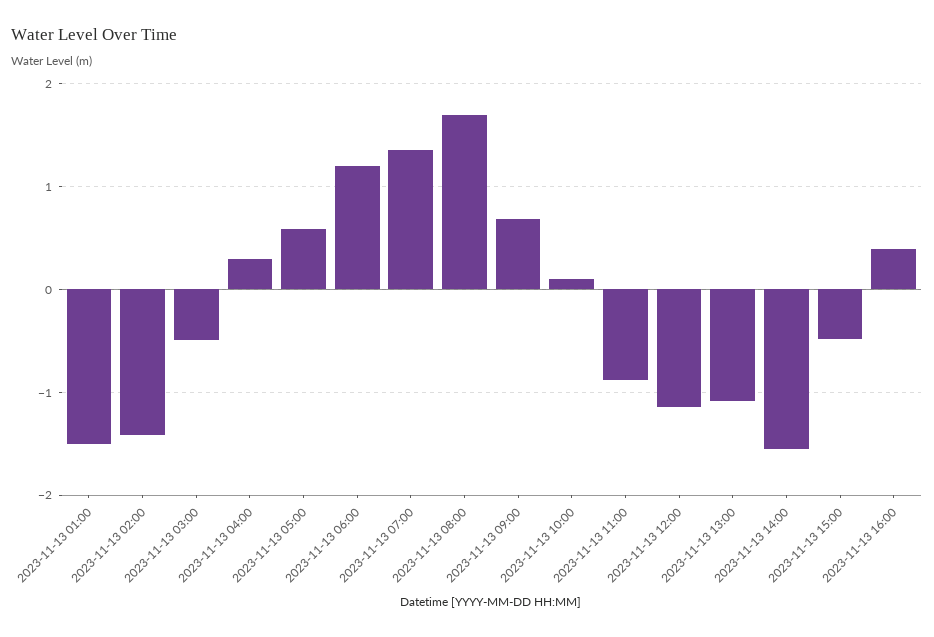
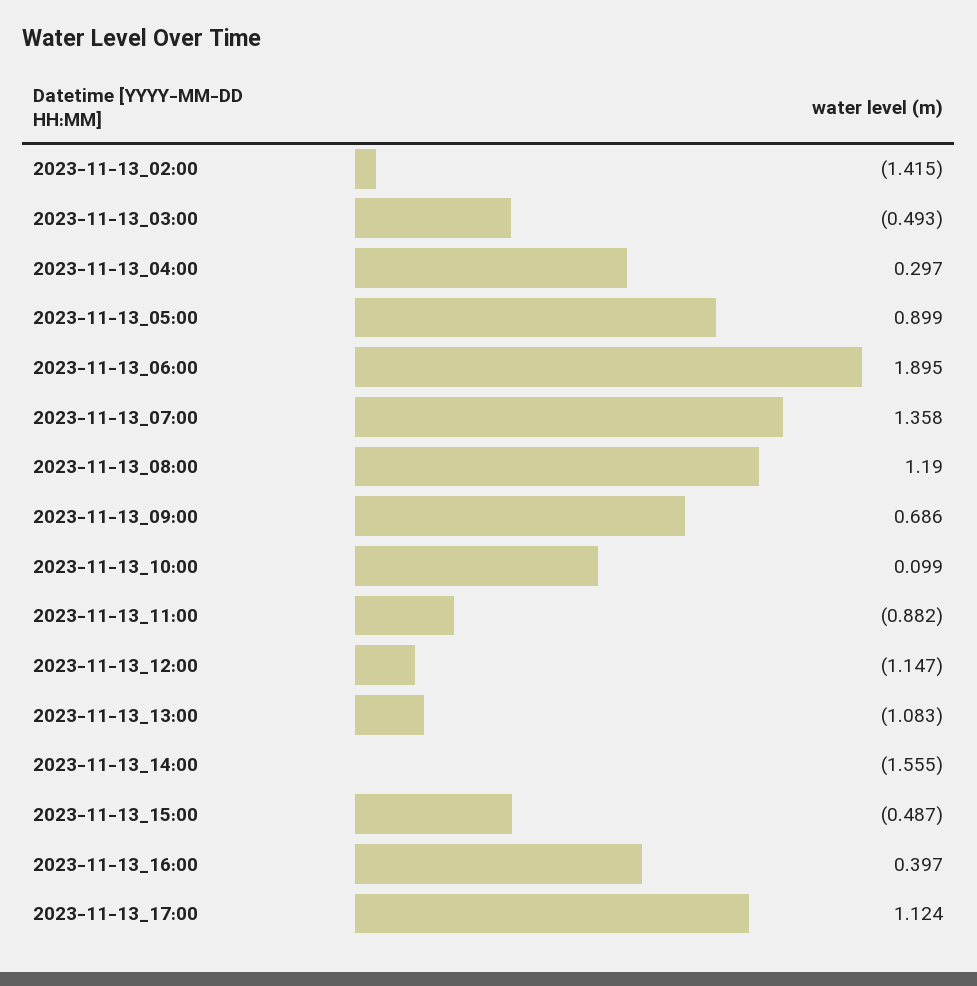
2023-11-13 01:00: -1.5 -> none
2023-11-13 05:00: 0.6 -> 0.899
2023-11-13 06:00: 1.2 -> 1.895
2023-11-13 08:00: 1.7 -> 1.19
2023-11-13_17:00: none -> 1.124

